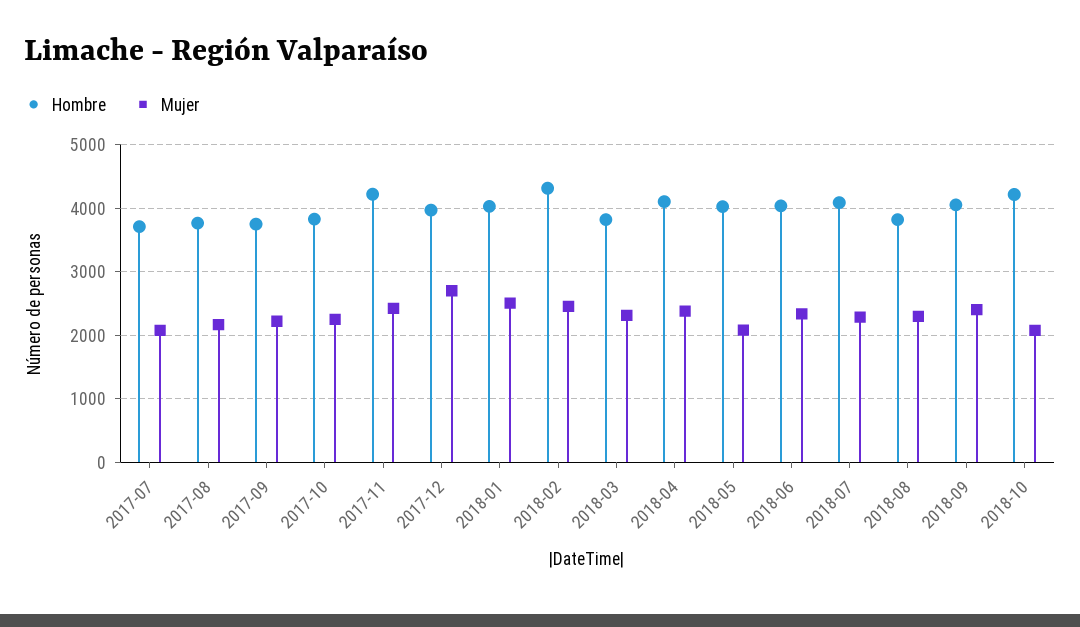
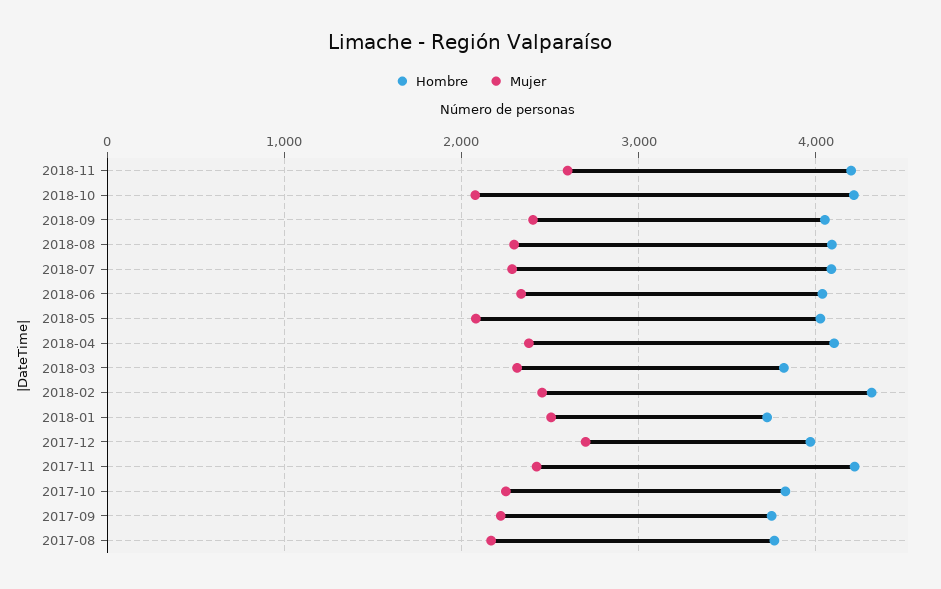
Hombre, 2017-07: 3700 -> none
Mujer, 2017-07: 2100 -> none
Hombre, 2018-01: 4000 -> 3700
Hombre, 2018-08: 3800 -> 4100
Hombre, 2018-11: none -> 4200
Mujer, 2018-11: none -> 2600

